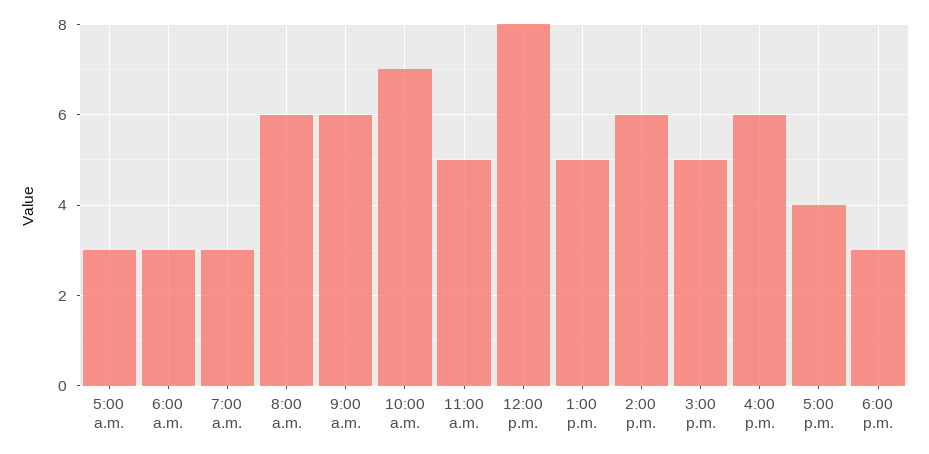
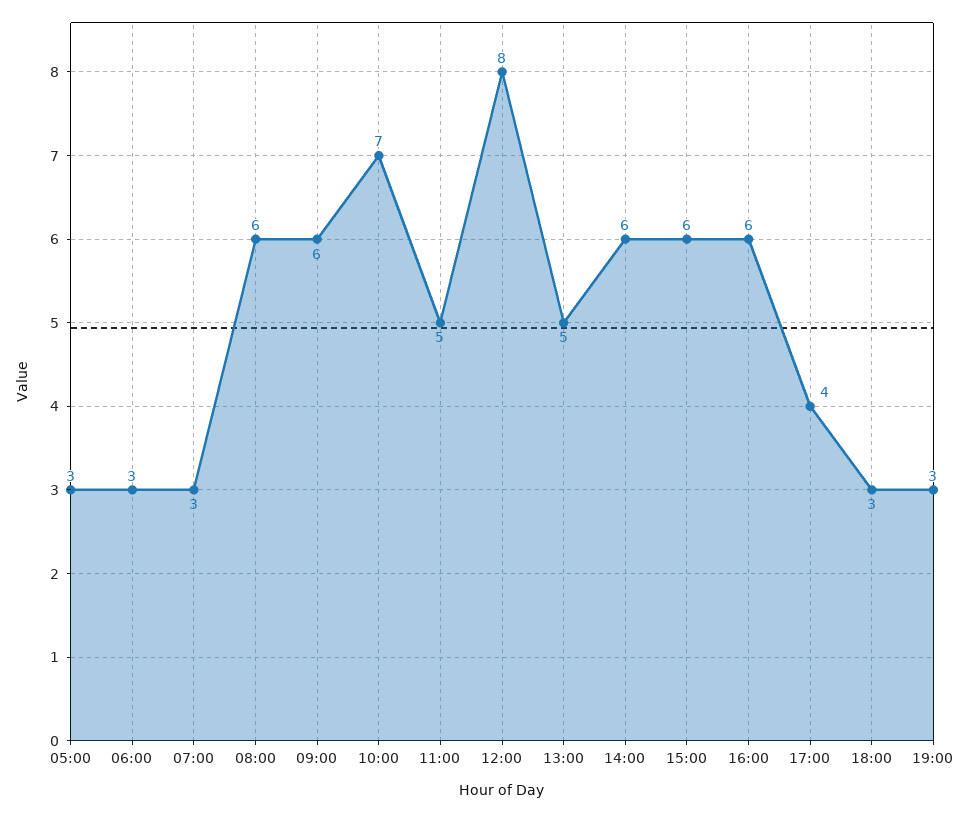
3:00 p.m.: 5 -> 6
19:00: none -> 3

